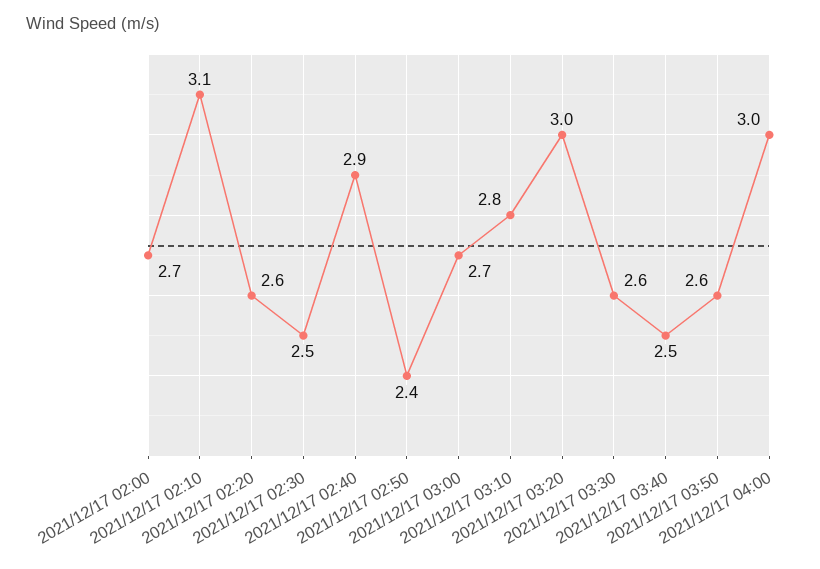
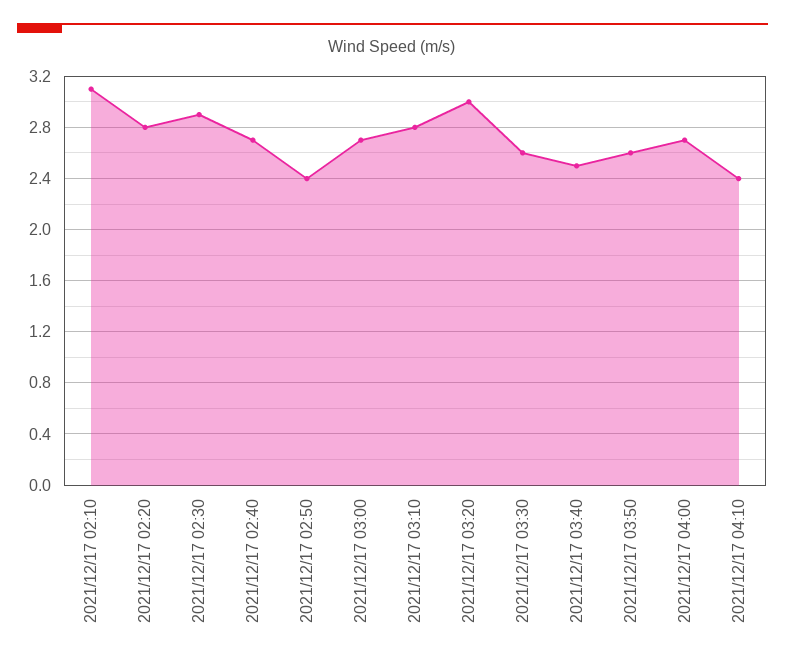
2021/12/17 02:00: 2.7 -> none
2021/12/17 02:20: 2.6 -> 2.8
2021/12/17 02:30: 2.5 -> 2.9
2021/12/17 02:40: 2.9 -> 2.7
2021/12/17 04:00: 3 -> 2.7
2021/12/17 04:10: none -> 2.4

